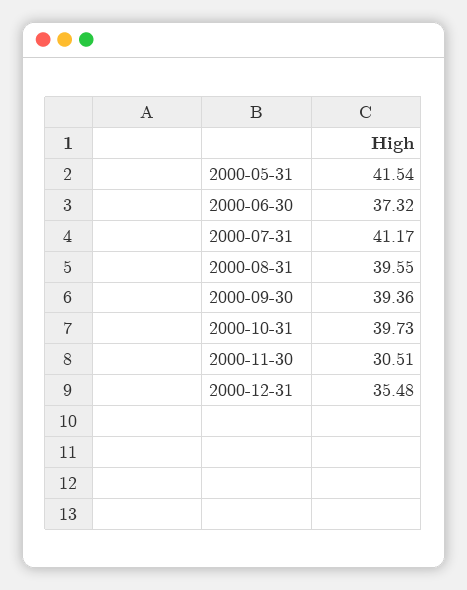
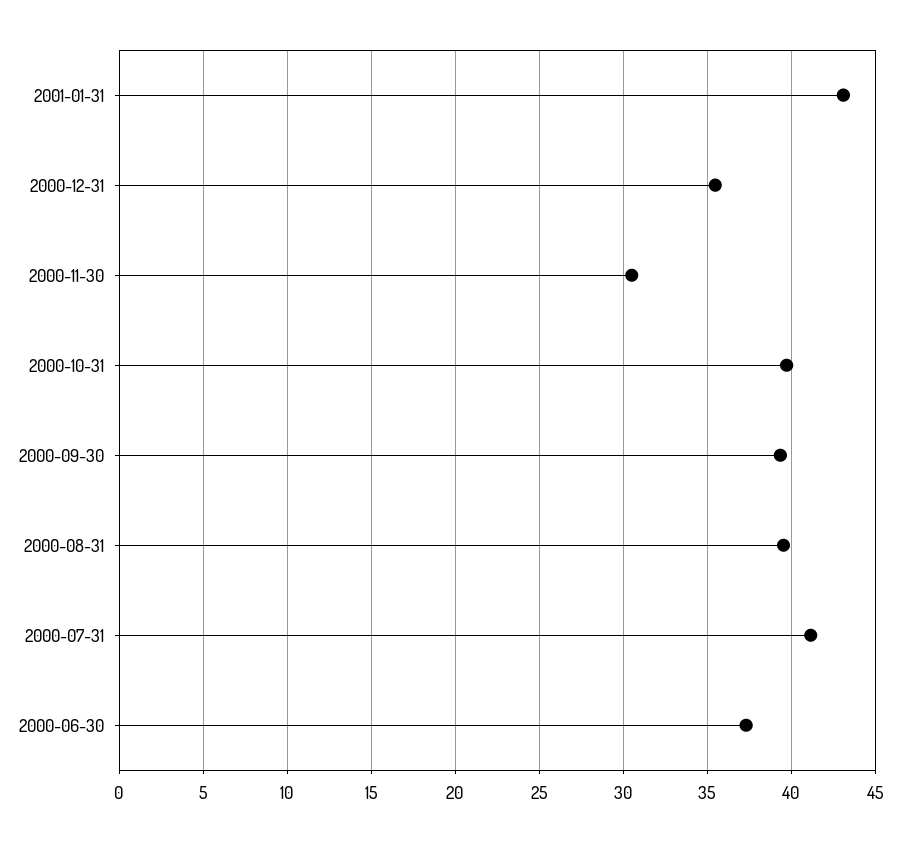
2000-05-31: 41.54 -> none
2001-01-31: none -> 43

